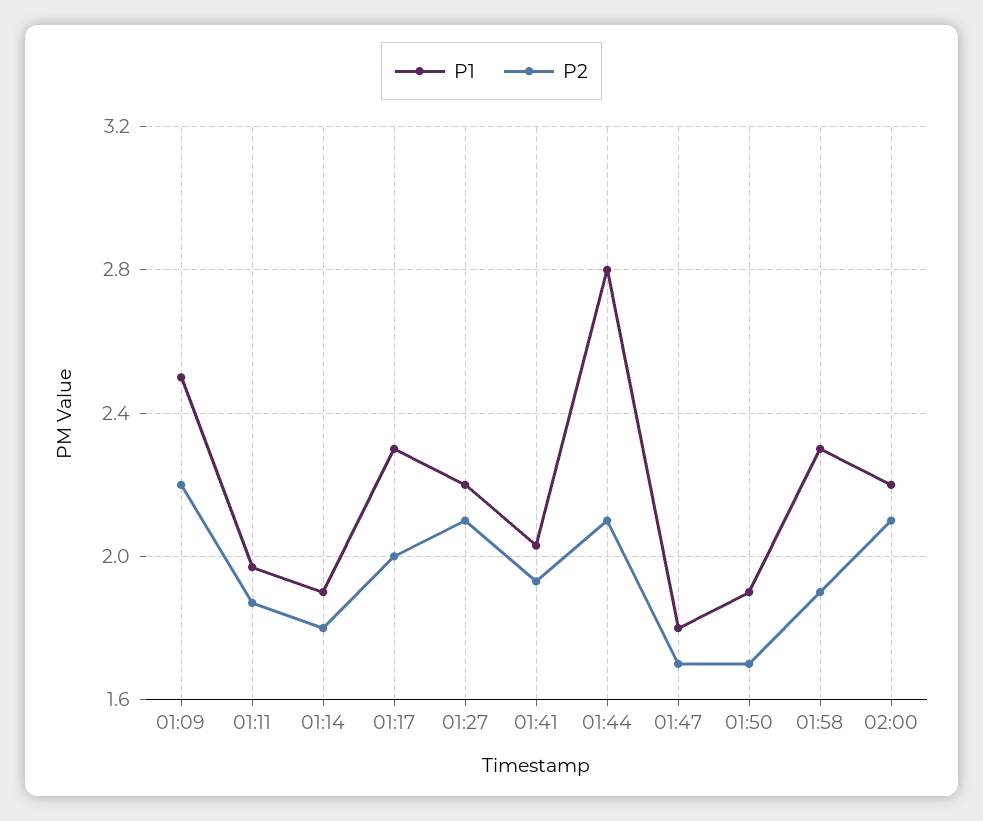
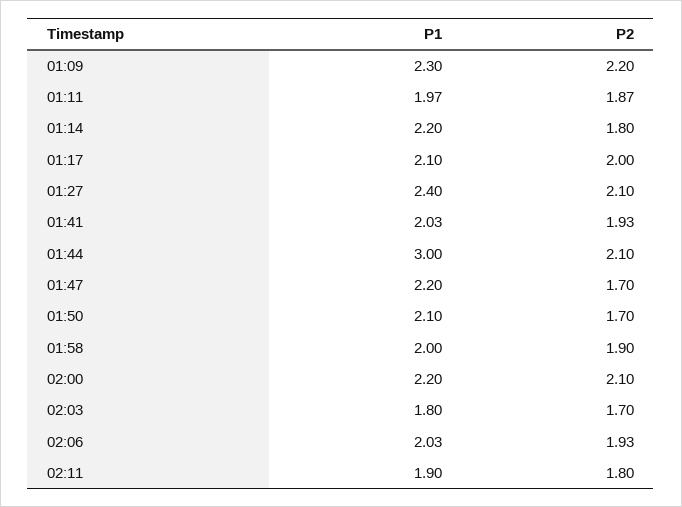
P1, 01:09: 2.5 -> 2.3
P1, 01:14: 1.9 -> 2.2
P1, 01:17: 2.3 -> 2.1
P1, 01:27: 2.2 -> 2.4
P1, 01:44: 2.8 -> 3
P1, 01:47: 1.8 -> 2.2
P1, 01:50: 1.9 -> 2.1
P1, 01:58: 2.3 -> 2
P1, 02:03: none -> 1.8
P2, 02:03: none -> 1.7
P1, 02:06: none -> 2.03
P2, 02:06: none -> 1.93
P1, 02:11: none -> 1.9
P2, 02:11: none -> 1.8

